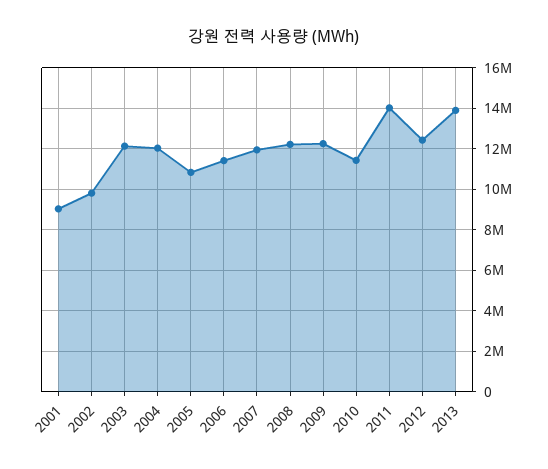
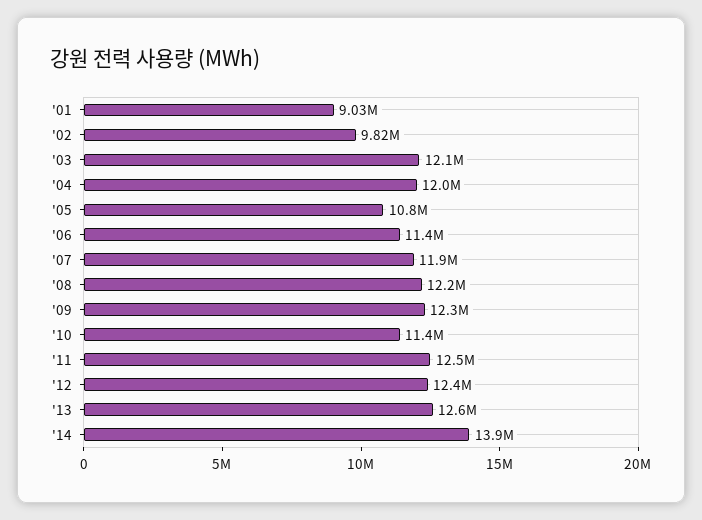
2011: 14000000 -> 12500000
2013: 14000000 -> 12600000
'14: none -> 13900000

